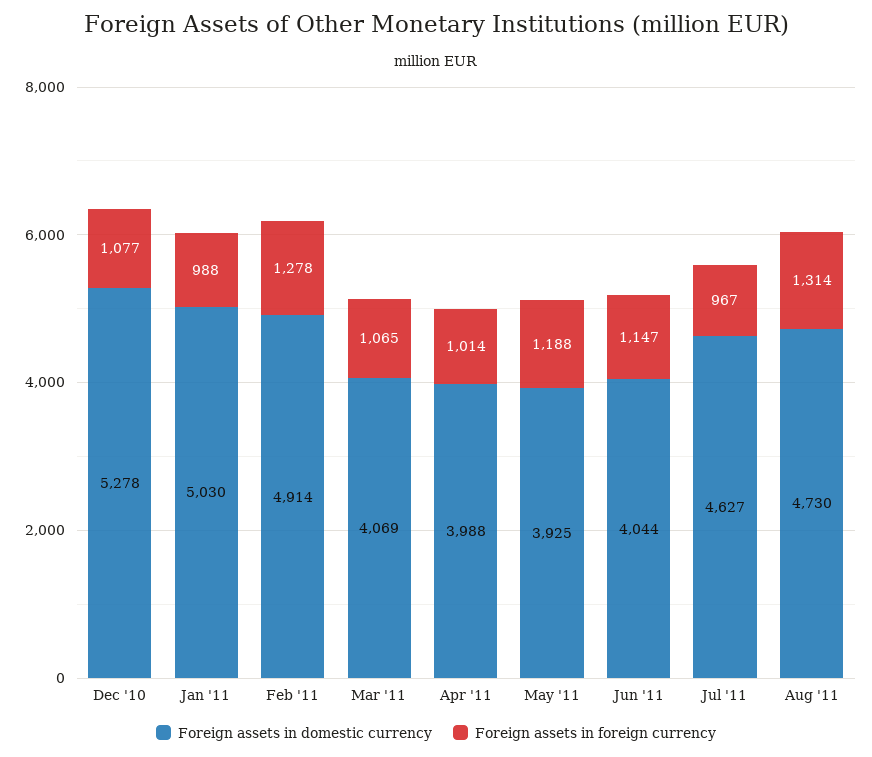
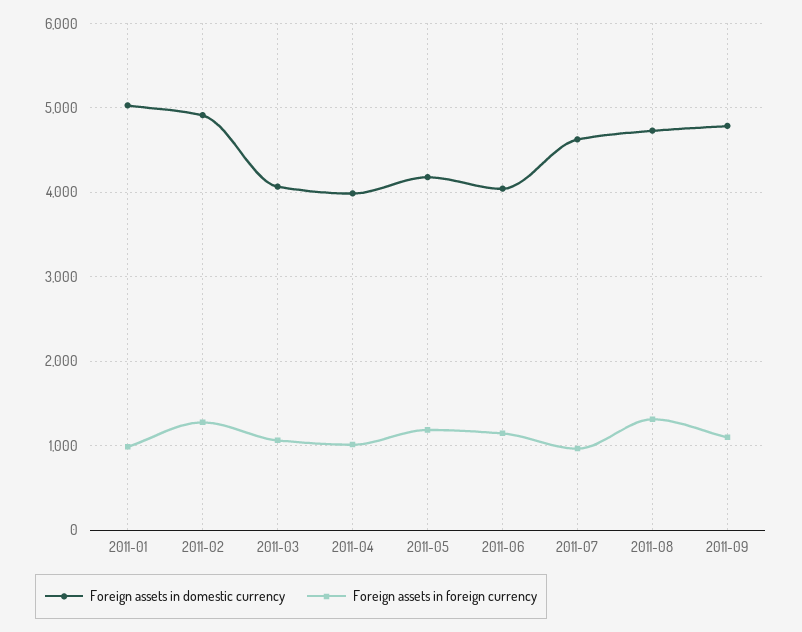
Foreign assets in domestic currency, Dec '10: 5278 -> none
Foreign assets in foreign currency, Dec '10: 1077 -> none
Foreign assets in domestic currency, May '11: 3925 -> 4200
Foreign assets in domestic currency, 2011-09: none -> 4800
Foreign assets in foreign currency, 2011-09: none -> 1100

